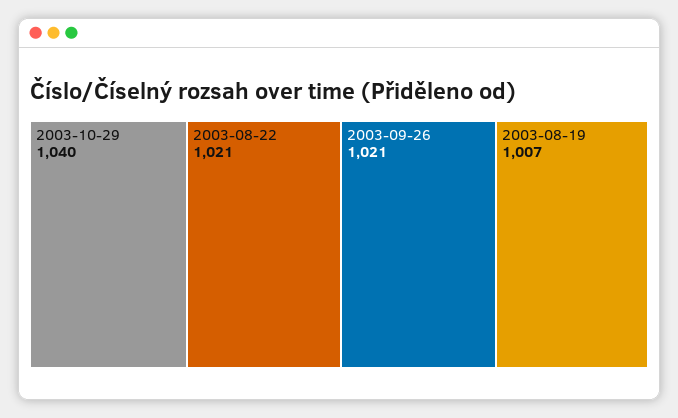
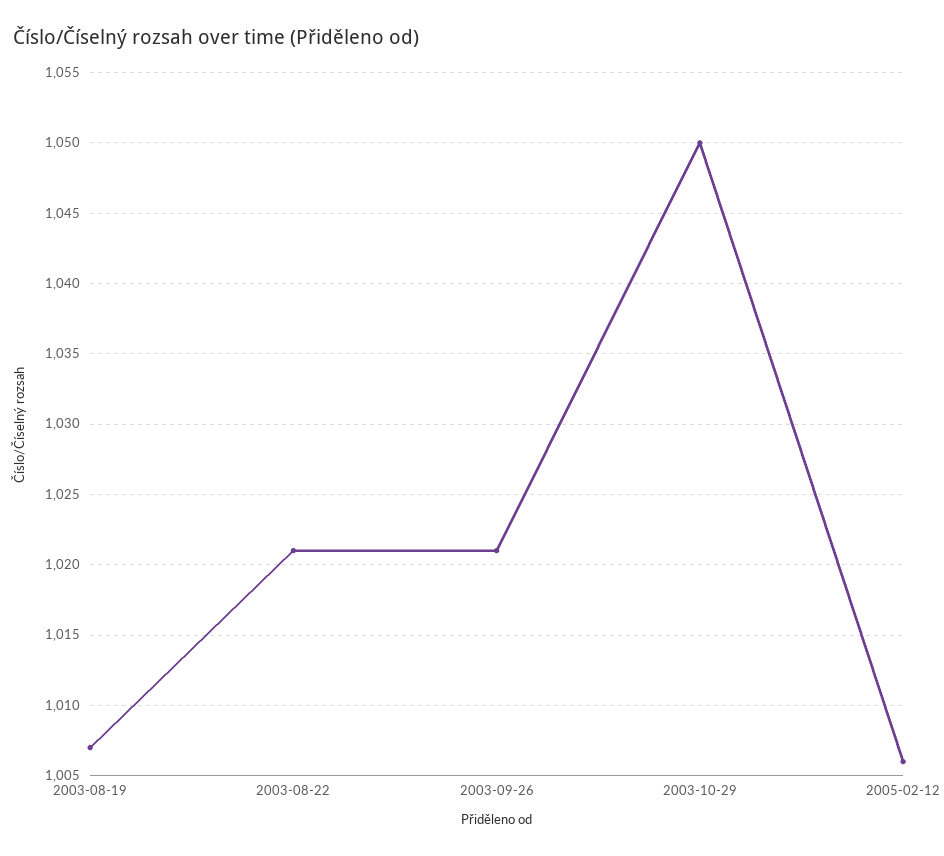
2003-10-29: 1040 -> 1050
2005-02-12: none -> 1006

